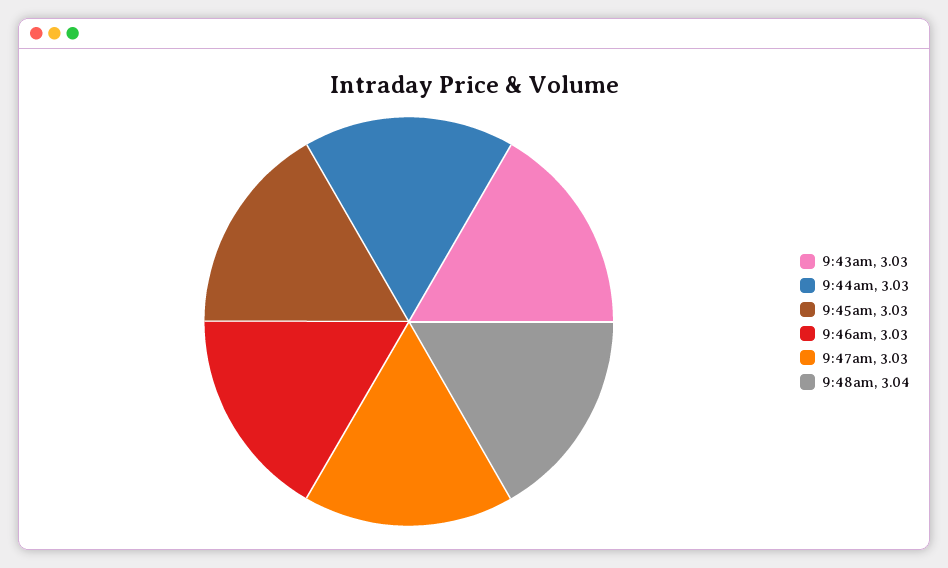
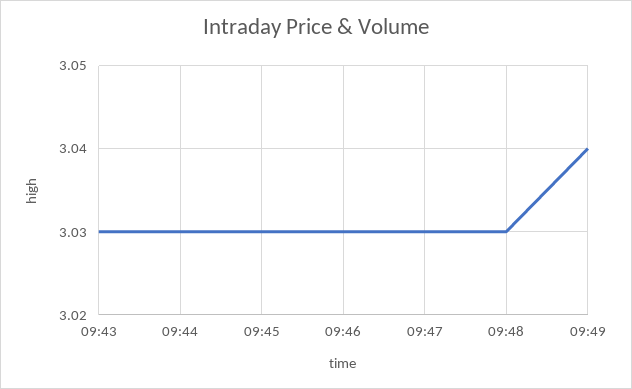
9:48am: 3.04 -> 3.03
09:49: none -> 3.04

